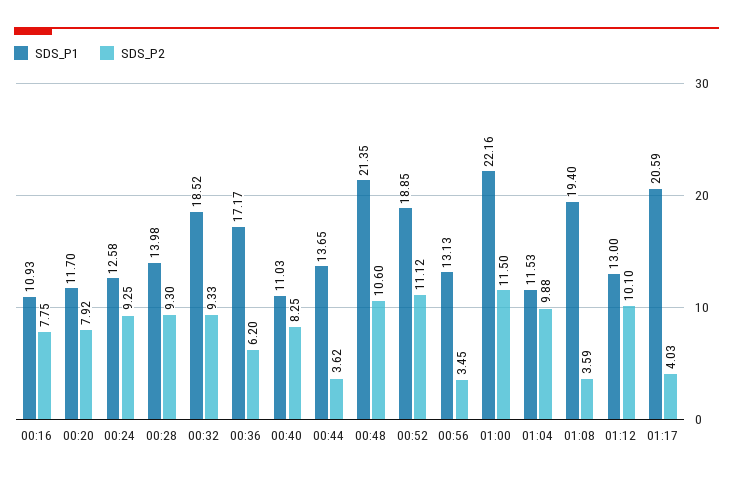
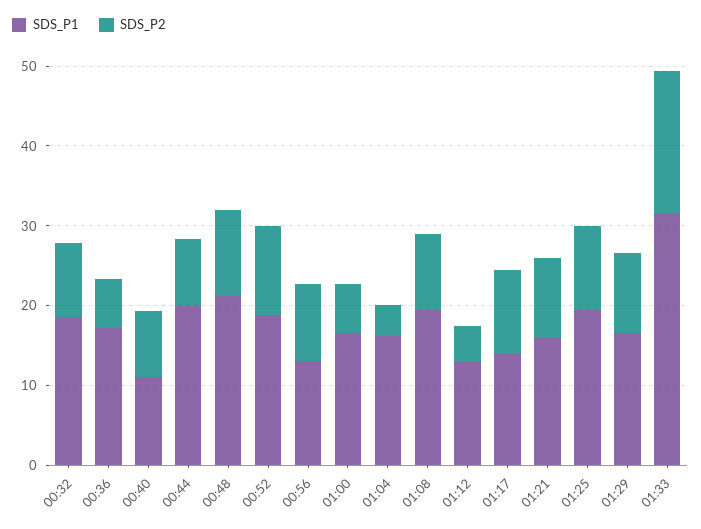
SDS_P1, 00:16: 10.93 -> none
SDS_P2, 00:16: 7.75 -> none
SDS_P1, 00:20: 11.7 -> none
SDS_P2, 00:20: 7.92 -> none
SDS_P1, 00:24: 12.58 -> none
SDS_P2, 00:24: 9.25 -> none
SDS_P1, 00:28: 13.98 -> none
SDS_P2, 00:28: 9.3 -> none
SDS_P1, 00:44: 13.65 -> 20
SDS_P2, 00:44: 3.62 -> 8
SDS_P2, 00:56: 3.45 -> 10
SDS_P1, 01:00: 22.16 -> 16
SDS_P2, 01:00: 11.5 -> 6
SDS_P1, 01:04: 11.53 -> 16
SDS_P2, 01:04: 9.88 -> 4
SDS_P2, 01:08: 3.59 -> 10
SDS_P2, 01:12: 10.1 -> 4
SDS_P1, 01:17: 20.59 -> 14
SDS_P2, 01:17: 4.03 -> 10
SDS_P1, 01:21: none -> 16
SDS_P2, 01:21: none -> 10
SDS_P1, 01:25: none -> 20
SDS_P2, 01:25: none -> 10
SDS_P1, 01:29: none -> 16
SDS_P2, 01:29: none -> 10
SDS_P1, 01:33: none -> 32
SDS_P2, 01:33: none -> 18

